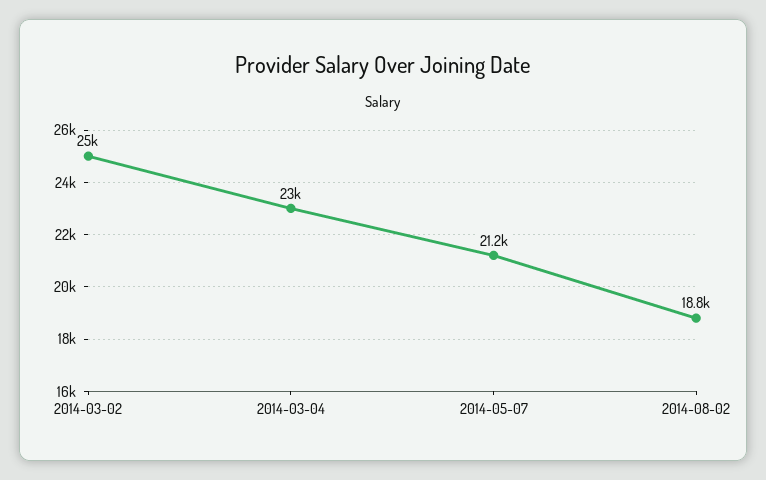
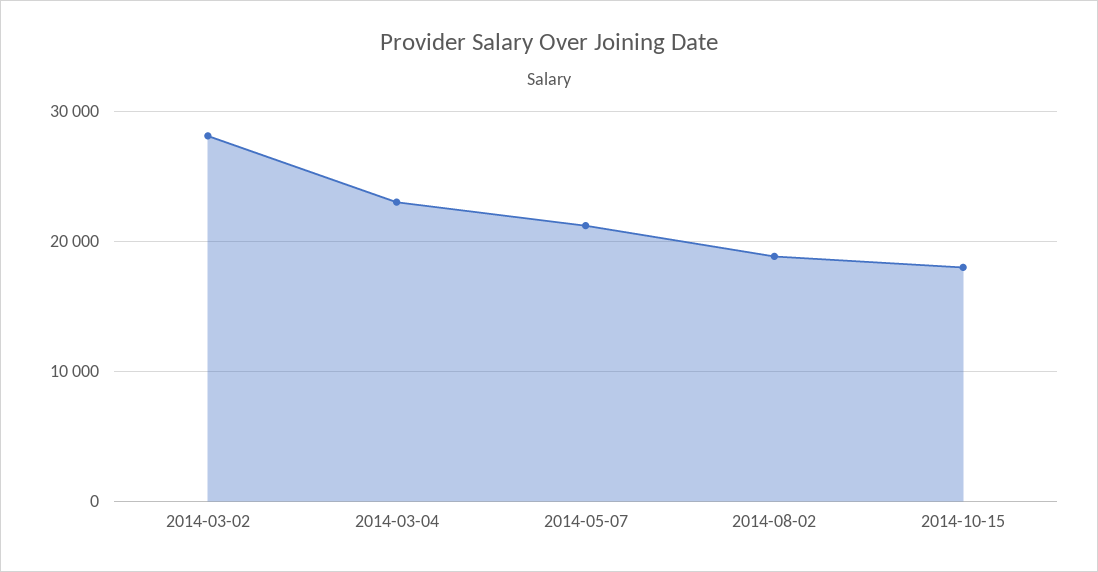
2014-03-02: 25000 -> 28000
2014-10-15: none -> 18000

